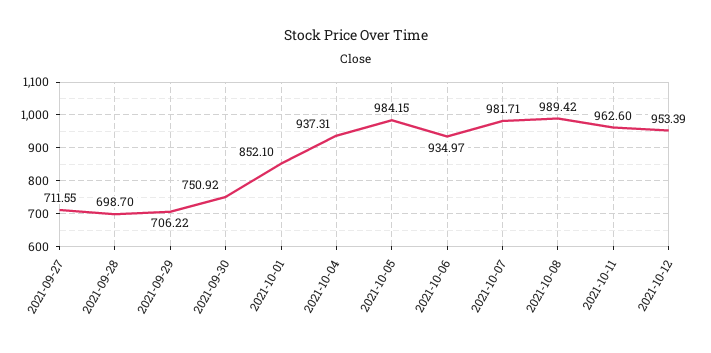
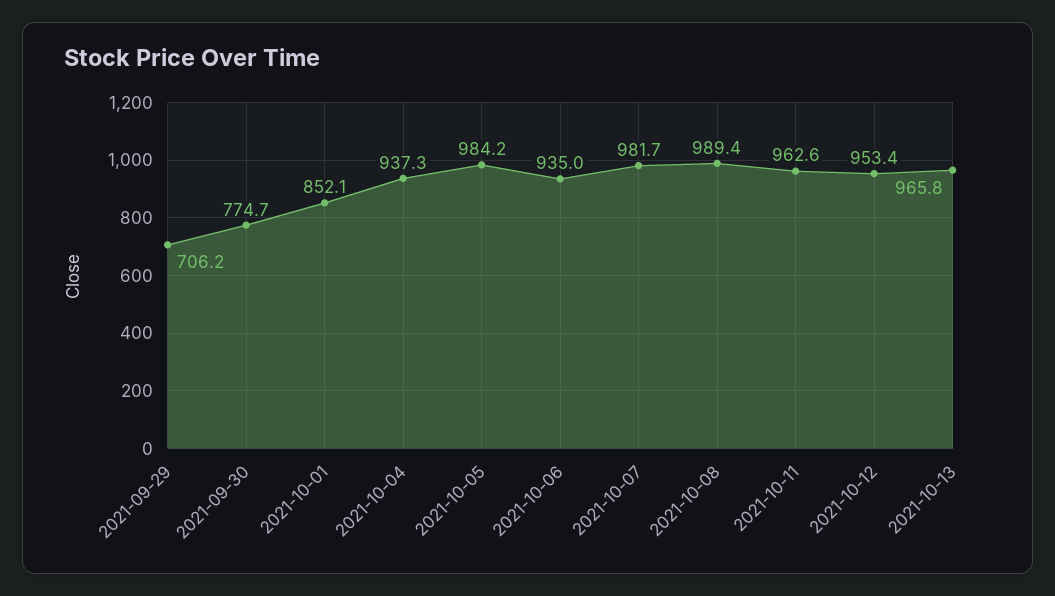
2021-09-27: 711.55 -> none
2021-09-28: 698.7 -> none
2021-09-30: 750.92 -> 774.7
2021-10-13: none -> 965.8

